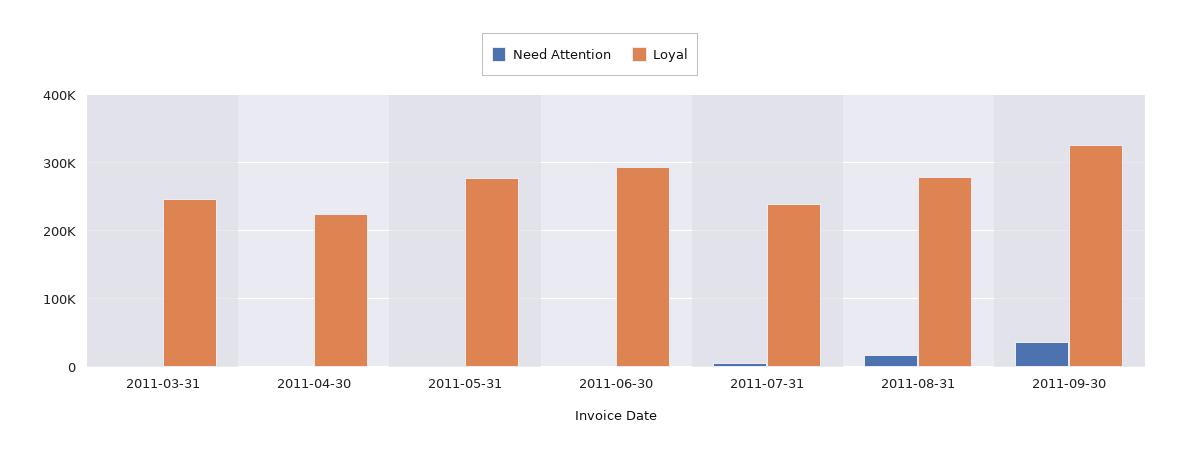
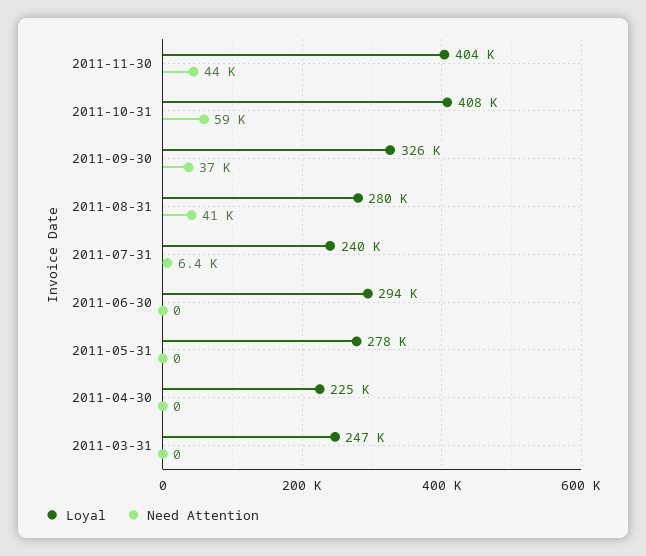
Need Attention, 2011-08-31: 20000 -> 41000
Loyal, 2011-11-30: none -> 404000
Need Attention, 2011-11-30: none -> 44000
Loyal, 2011-10-31: none -> 408000
Need Attention, 2011-10-31: none -> 59000

